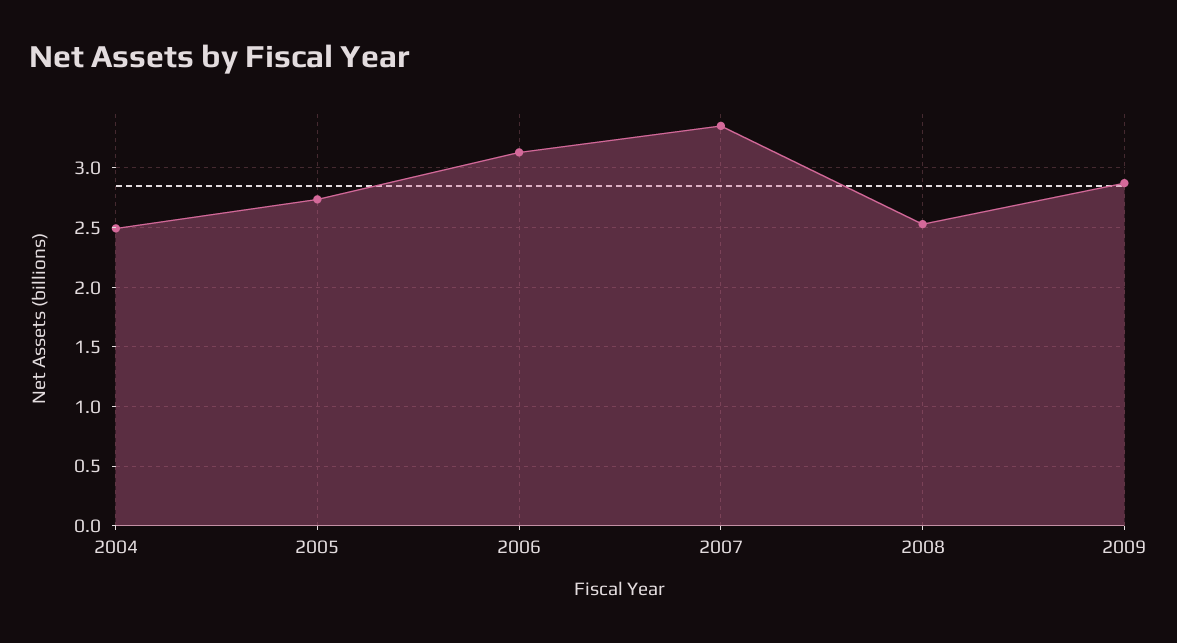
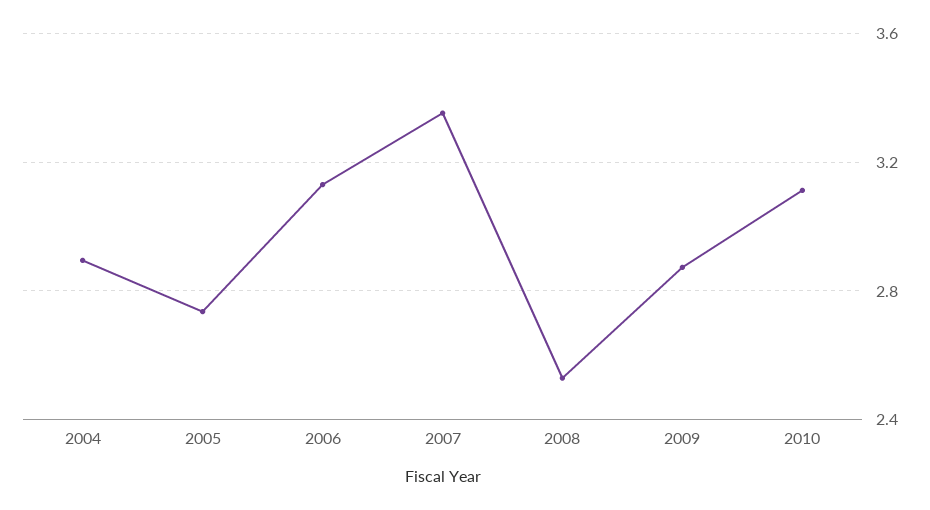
2004: 2.5 -> 2.9
2010: none -> 3.1

